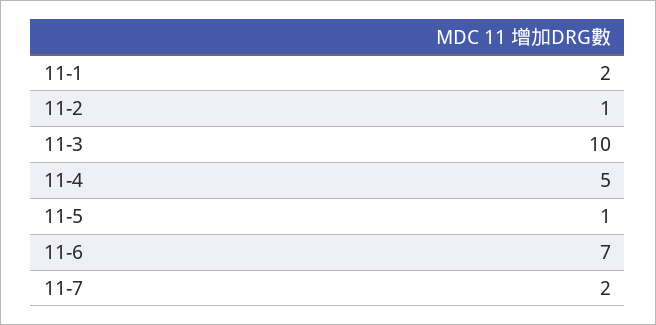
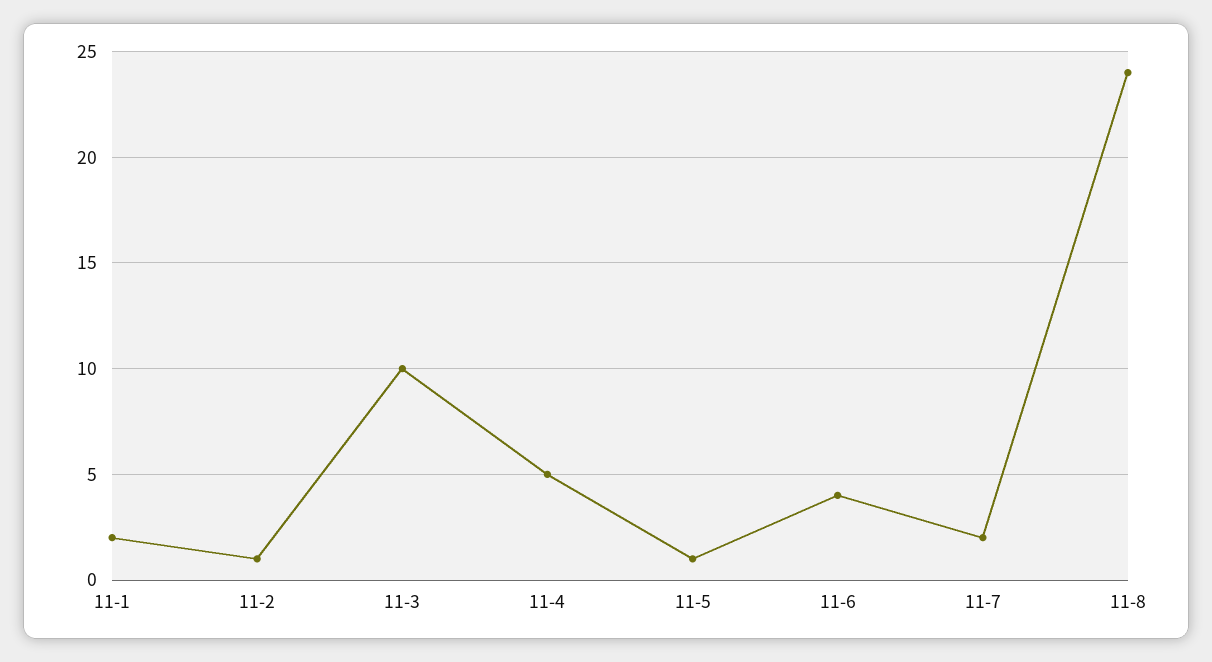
11-6: 7 -> 4
11-8: none -> 24

